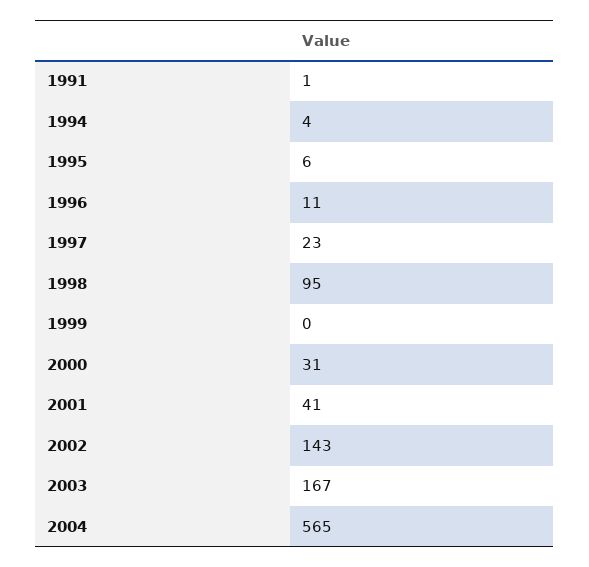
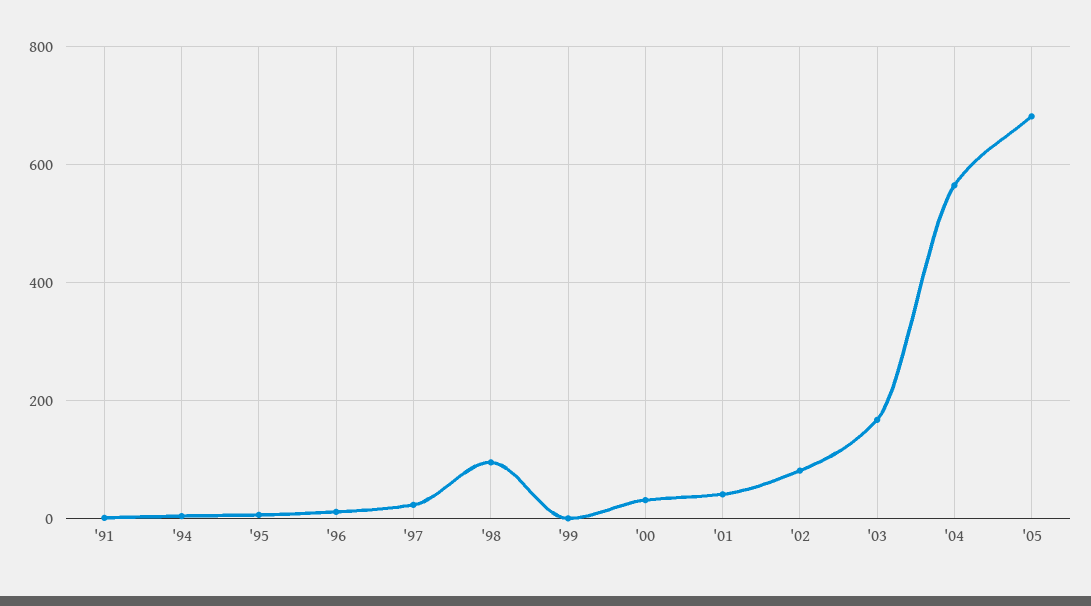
2002: 143 -> 80
'05: none -> 680

